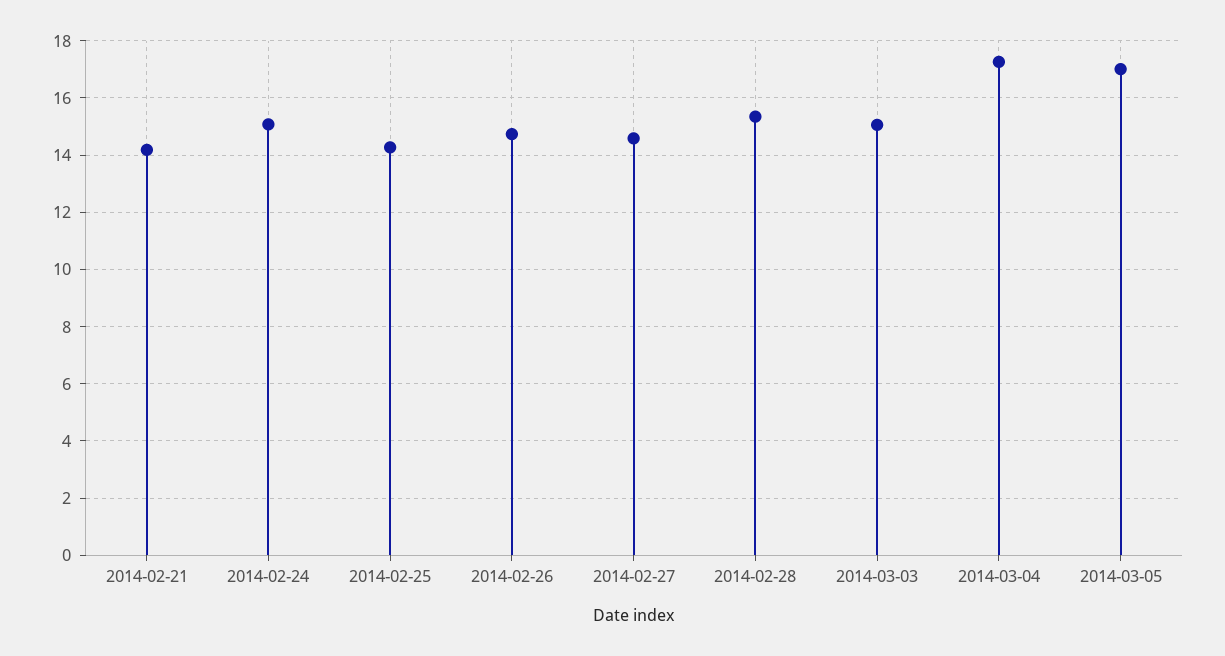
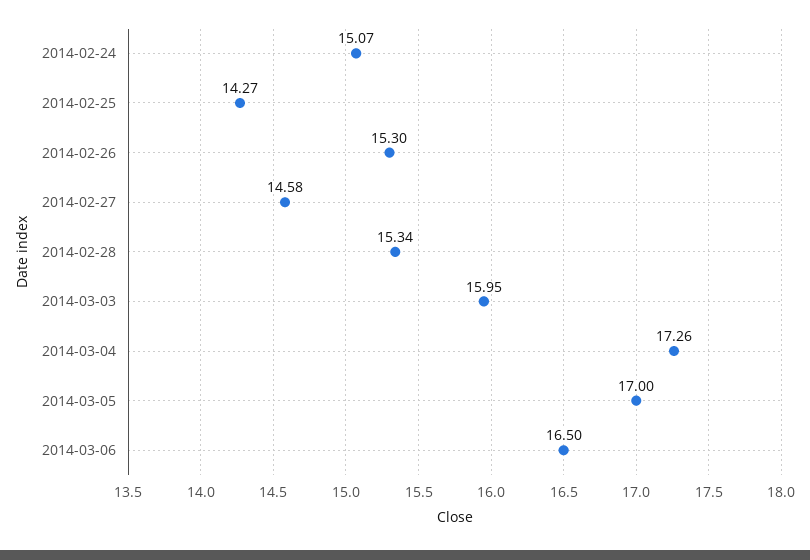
2014-02-21: 14.25 -> none
2014-02-26: 14.75 -> 15.3
2014-03-03: 15 -> 15.95
2014-03-06: none -> 16.5

